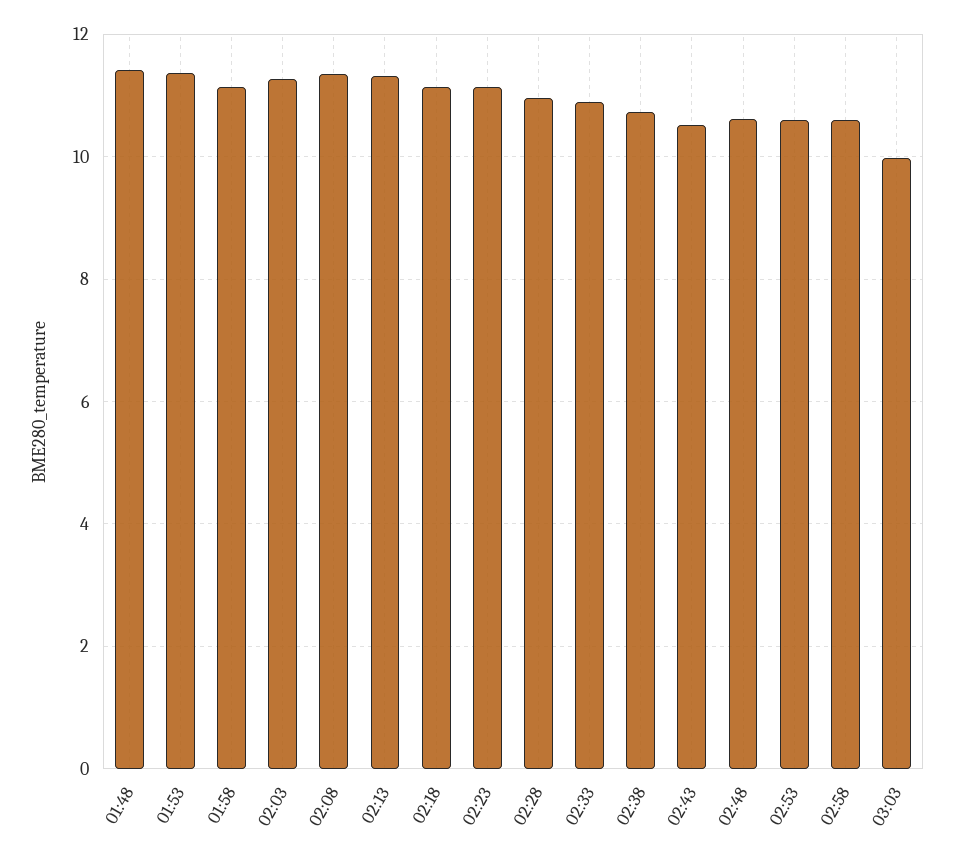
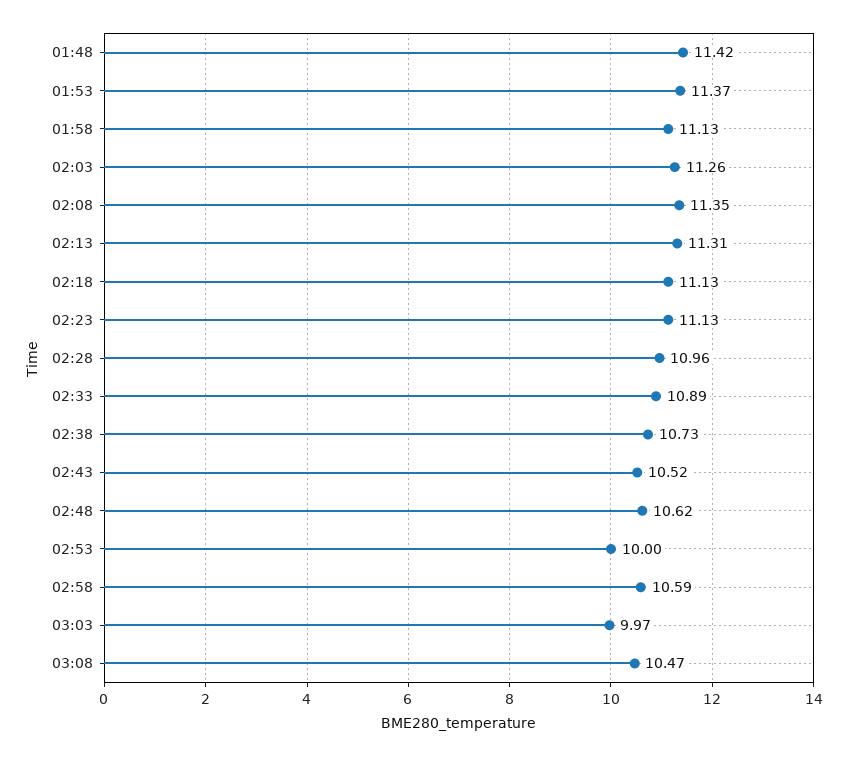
02:53: 10.6 -> 10
03:08: none -> 10.47

